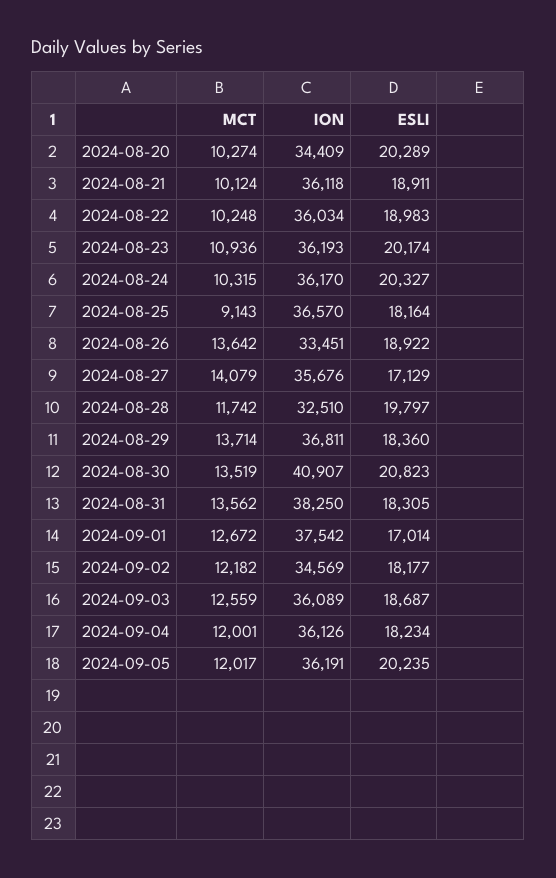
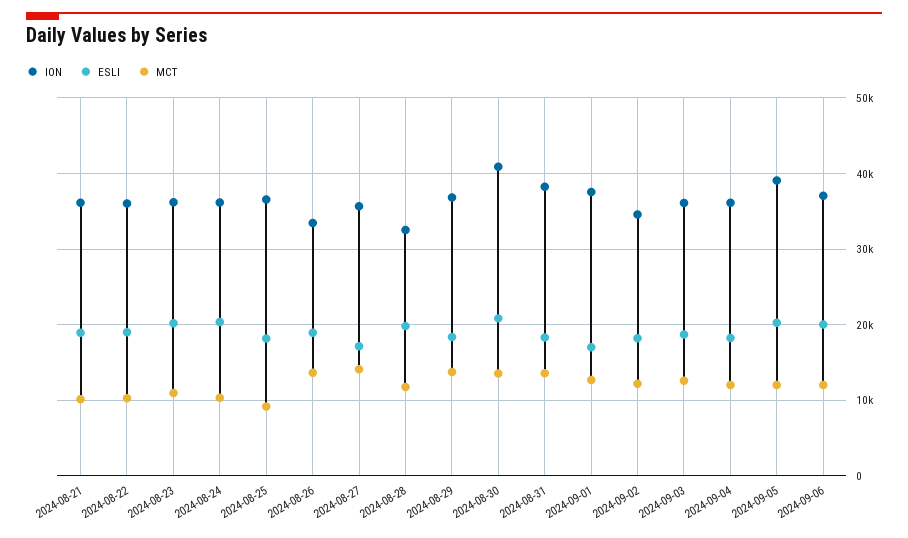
MCT, 2024-08-20: 10274 -> none
ION, 2024-08-20: 34409 -> none
ESLI, 2024-08-20: 20289 -> none
ION, 2024-09-05: 36191 -> 39000
ION, 2024-09-06: none -> 37000
ESLI, 2024-09-06: none -> 20000
MCT, 2024-09-06: none -> 12000

